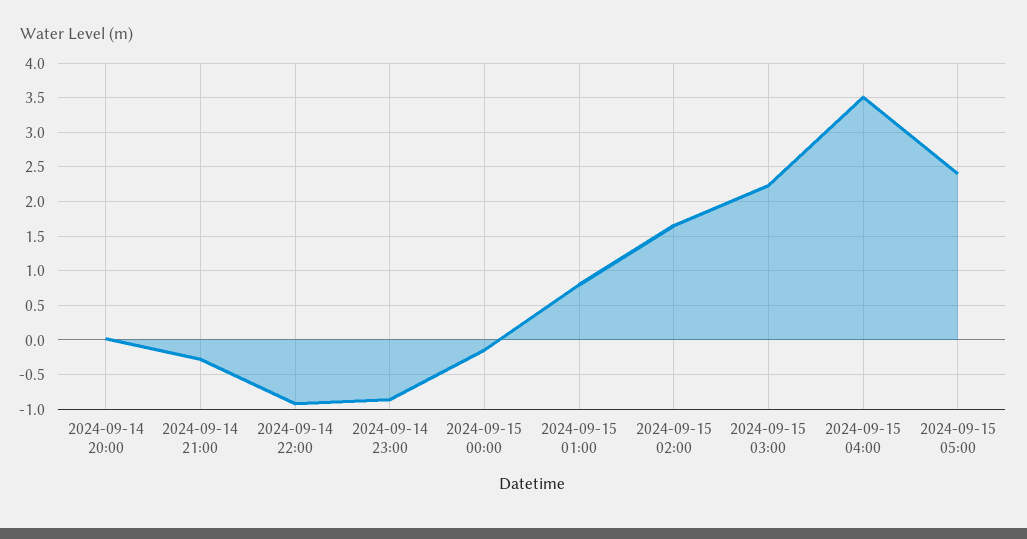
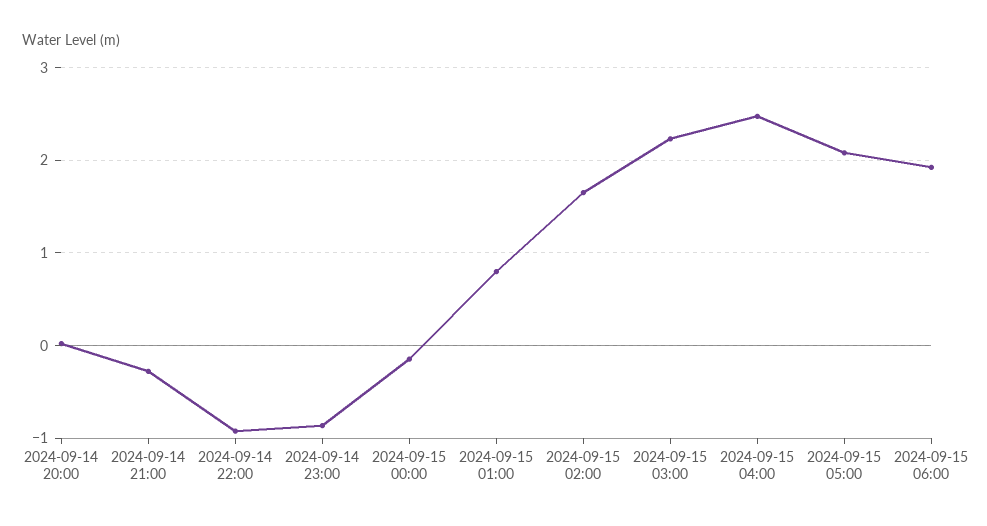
2024-09-15 04:00: 3.5 -> 2.5
2024-09-15 05:00: 2.4 -> 2.1
2024-09-15 06:00: none -> 1.9

